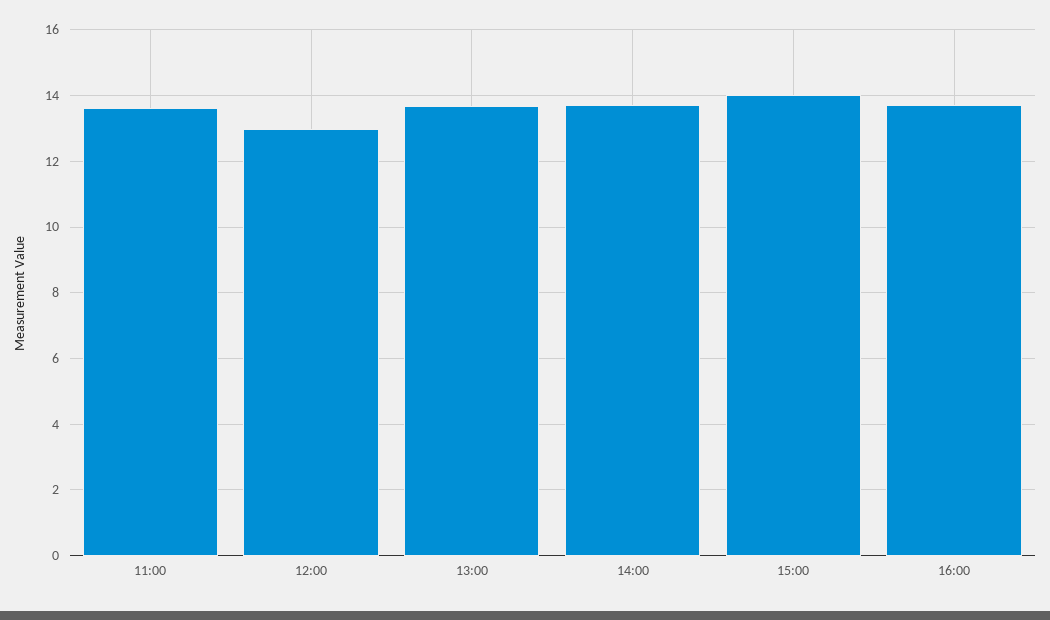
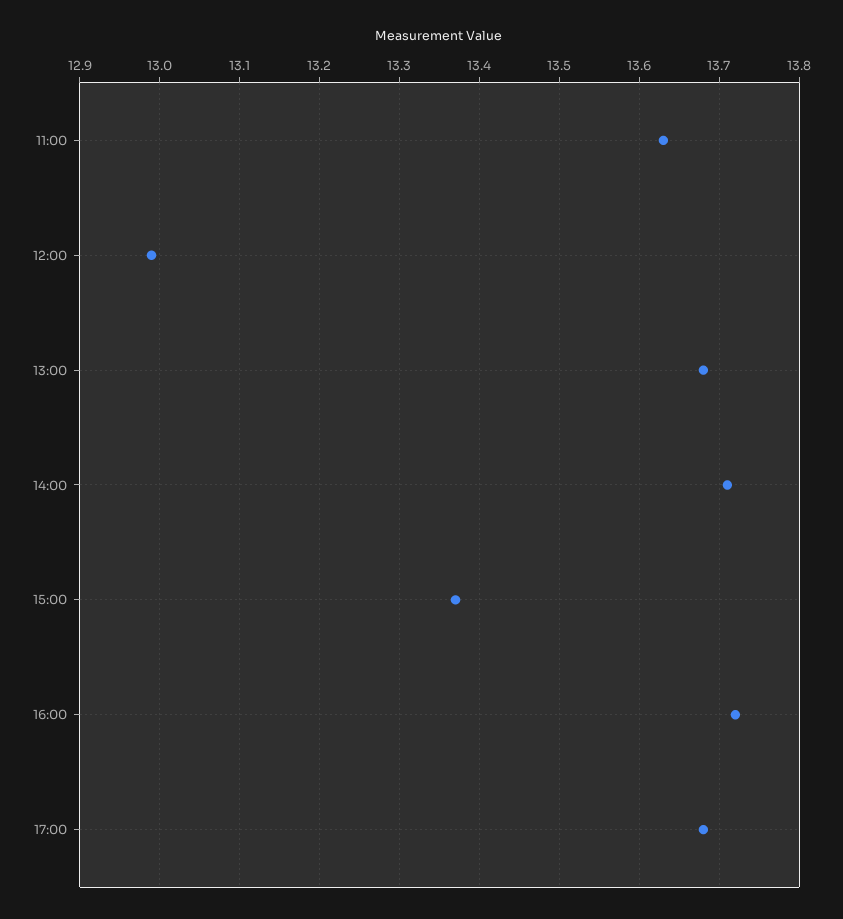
15:00: 14 -> 13.37
17:00: none -> 13.68

